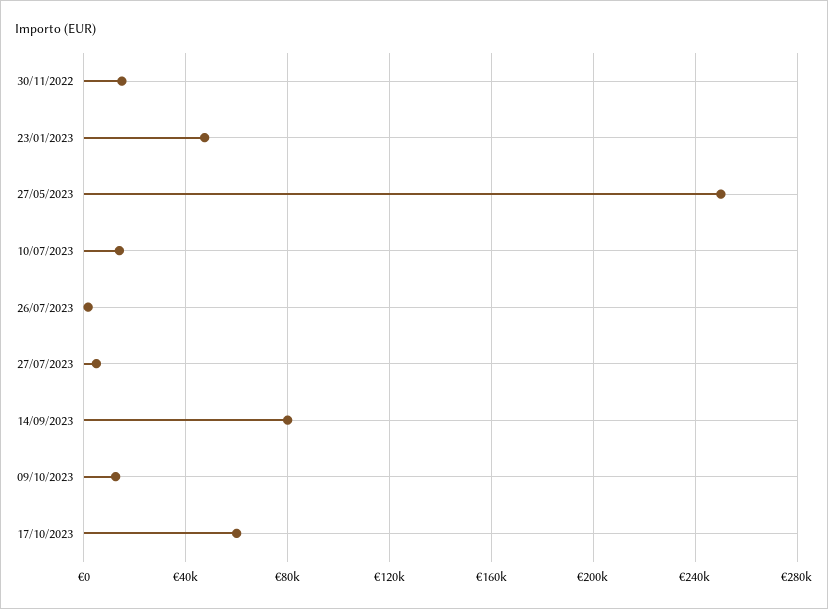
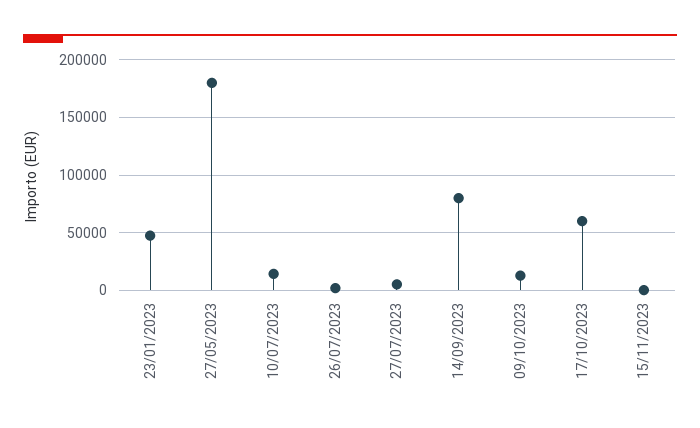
30/11/2022: 15000 -> none
27/05/2023: 250000 -> 180000
15/11/2023: none -> 0

